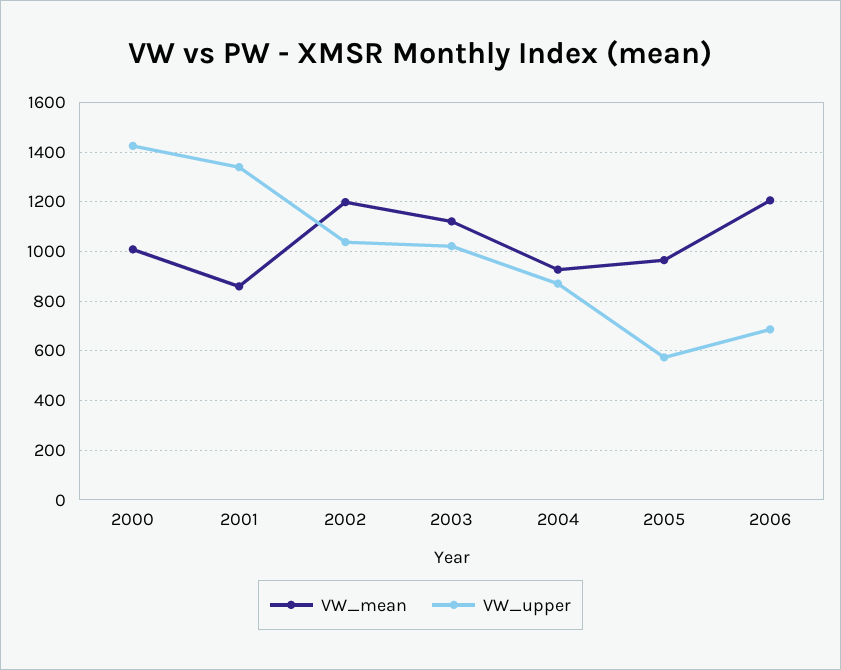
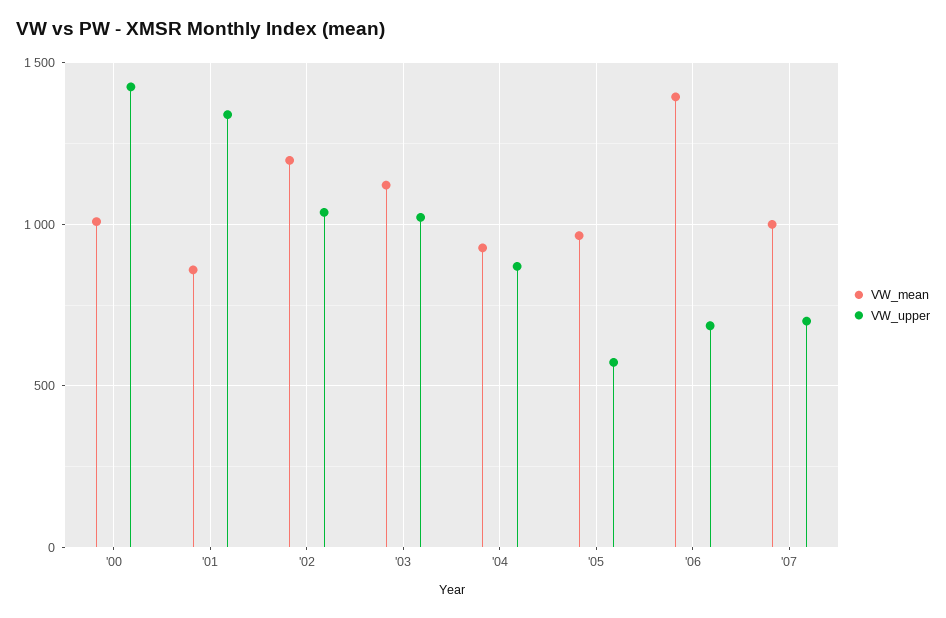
VW_mean, 2006: 1200 -> 1400
VW_mean, '07: none -> 1000
VW_upper, '07: none -> 700

